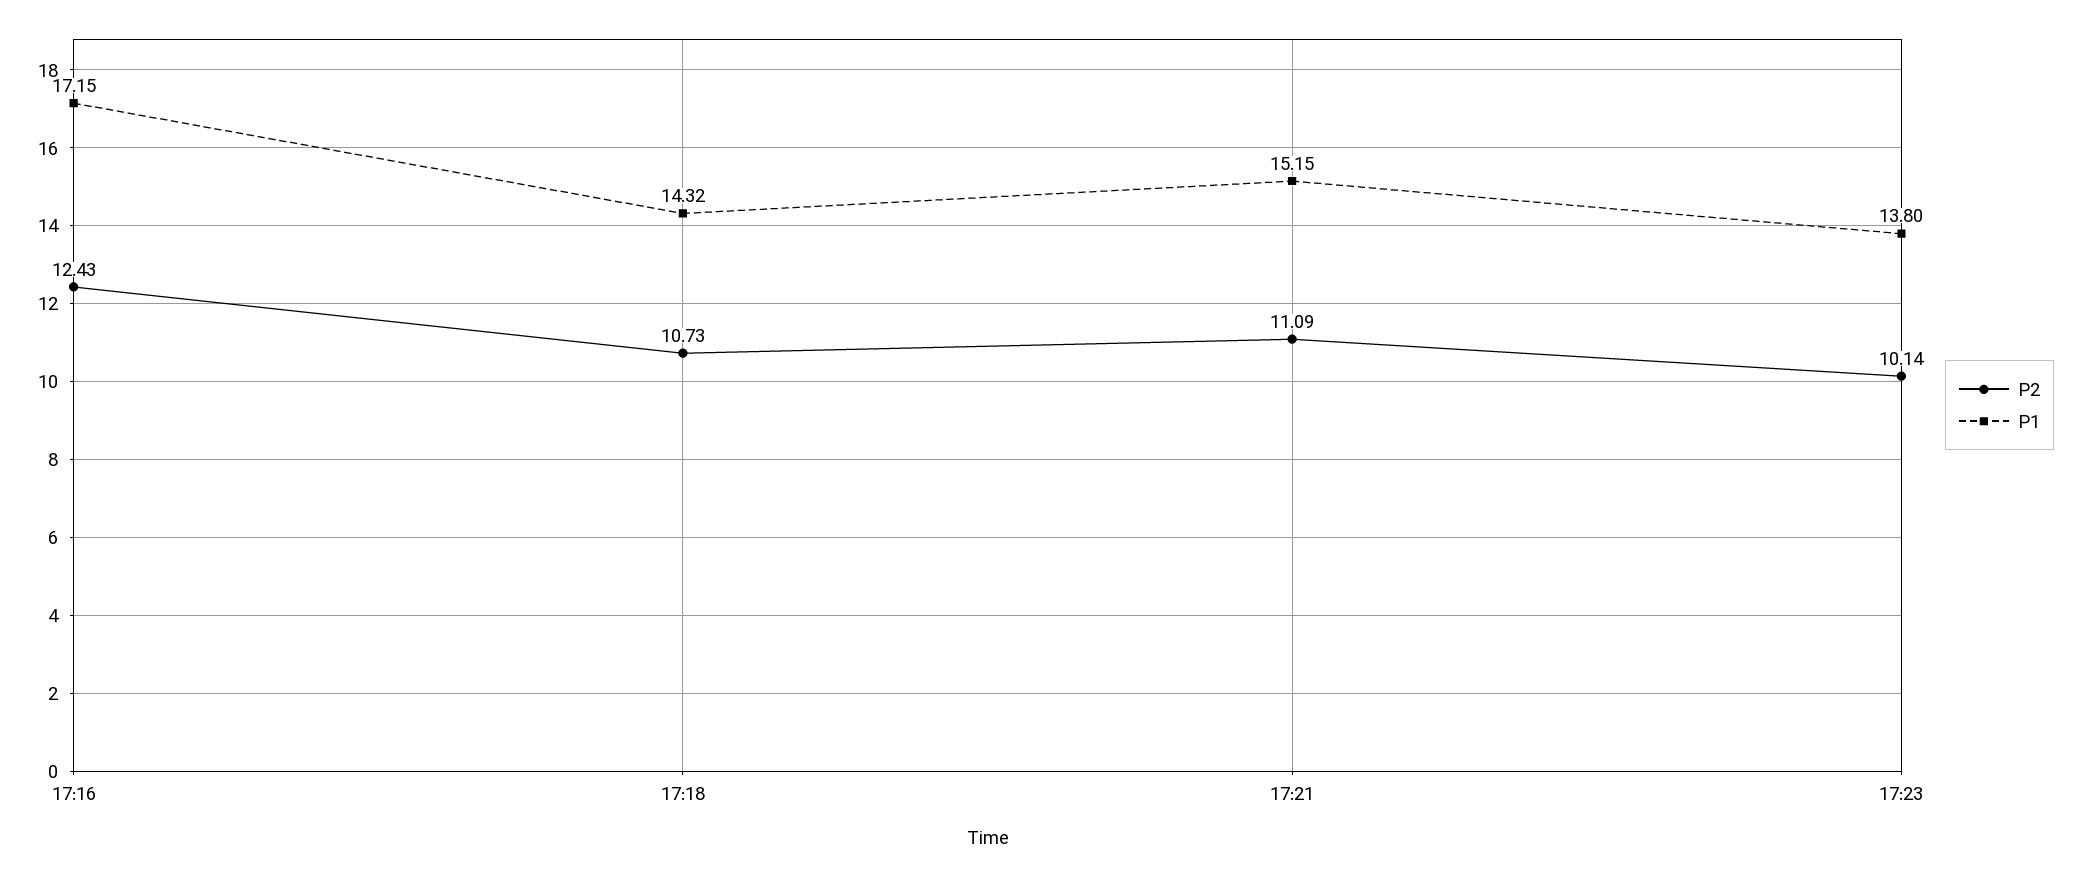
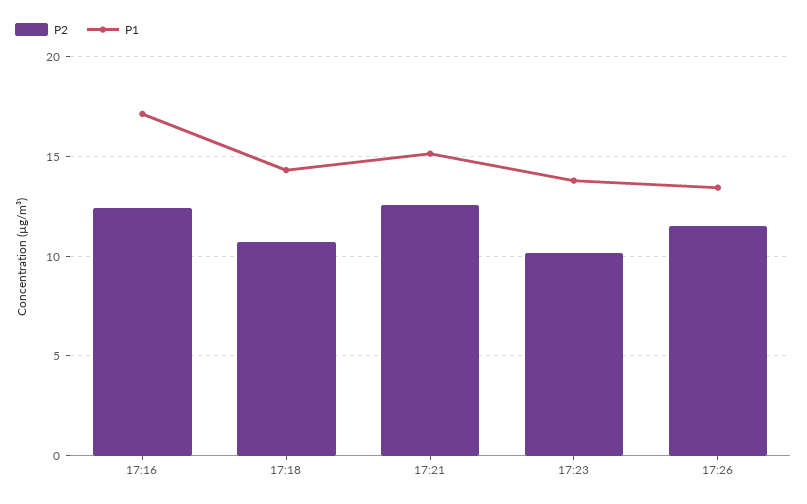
P2, 17:21: 11.09 -> 12.5
P2, 17:26: none -> 11.5
P1, 17:26: none -> 13.5

